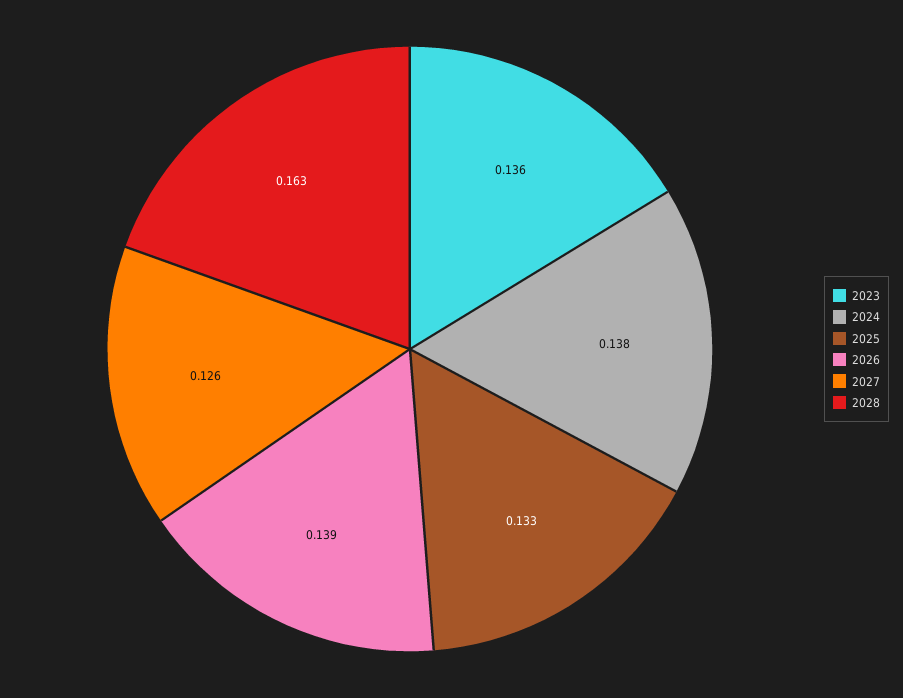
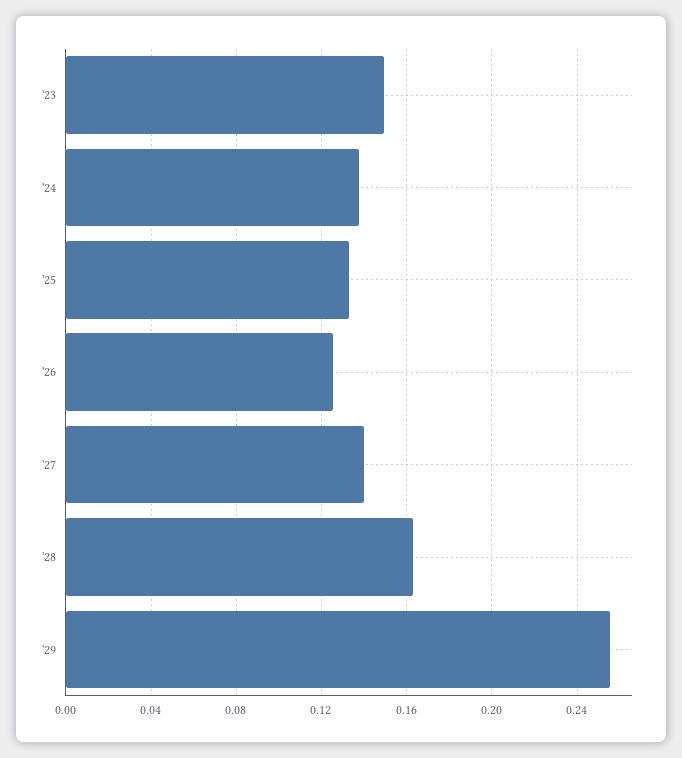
2023: 0.136 -> 0.15
2026: 0.139 -> 0.125
2027: 0.126 -> 0.14
'29: none -> 0.255

